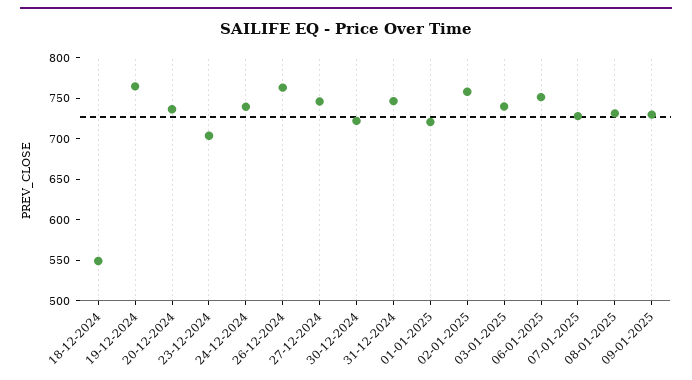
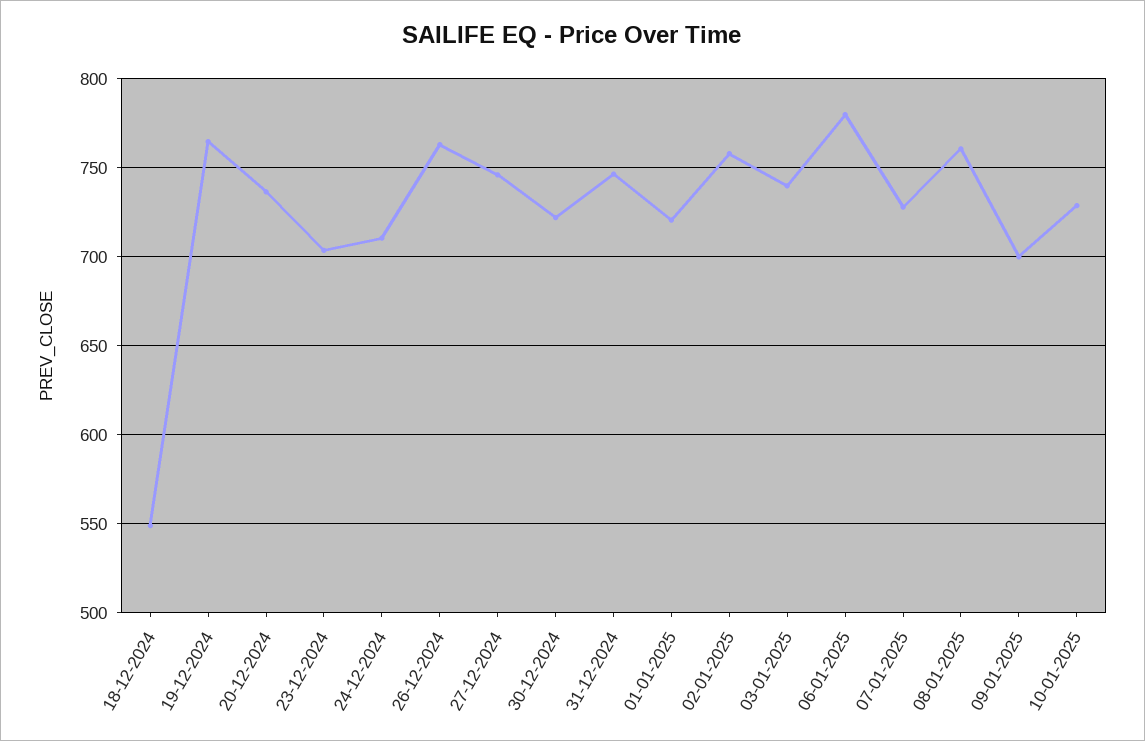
24-12-2024: 740 -> 710
06-01-2025: 750 -> 780
08-01-2025: 730 -> 760
09-01-2025: 730 -> 700
10-01-2025: none -> 730

